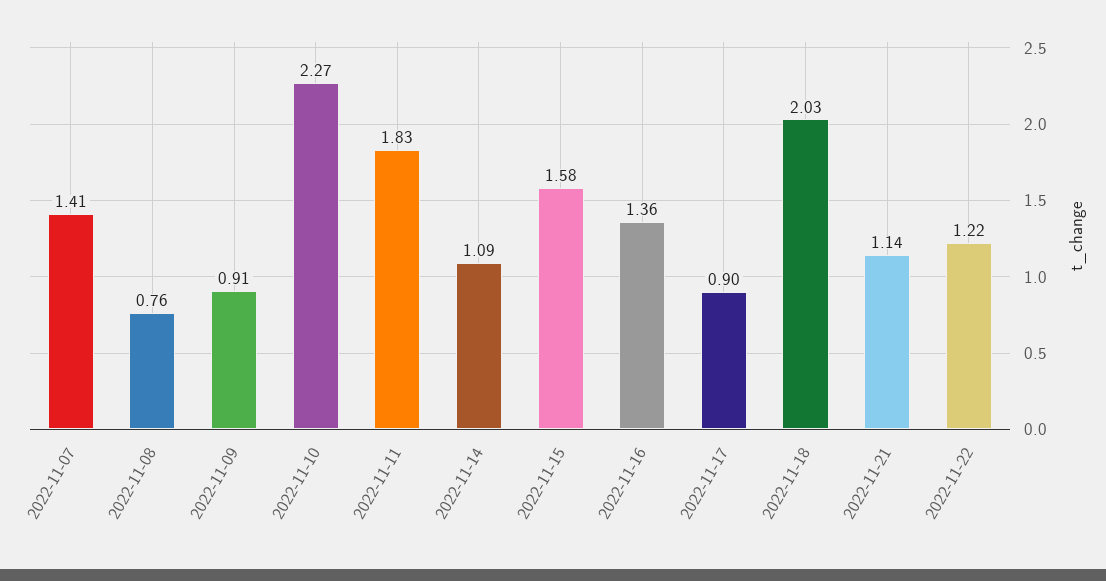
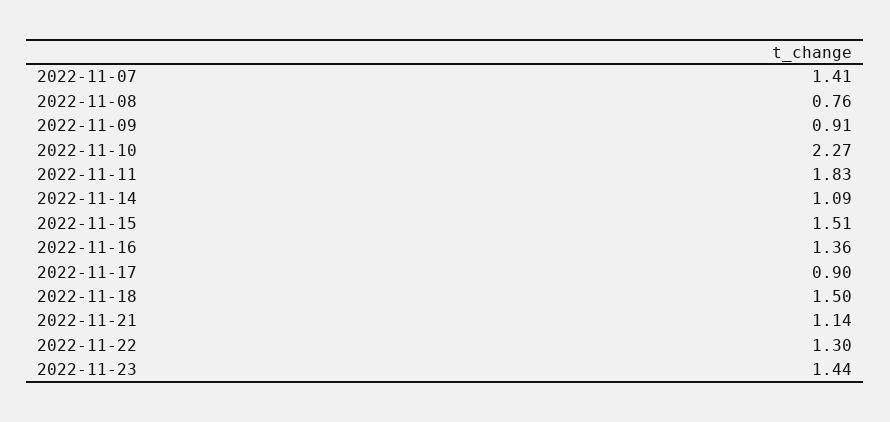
2022-11-15: 1.58 -> 1.51
2022-11-18: 2.03 -> 1.5
2022-11-22: 1.22 -> 1.3
2022-11-23: none -> 1.44

